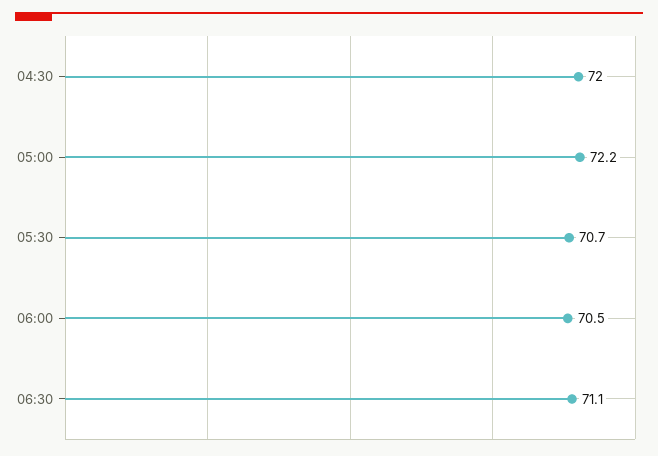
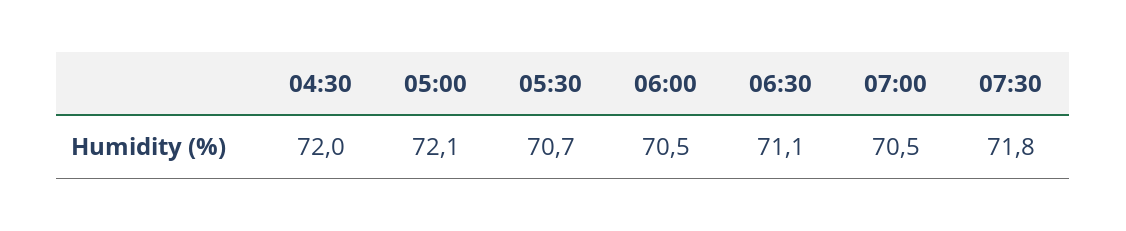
05:00: 72.2 -> 72.1
07:00: none -> 70.5
07:30: none -> 71.8

